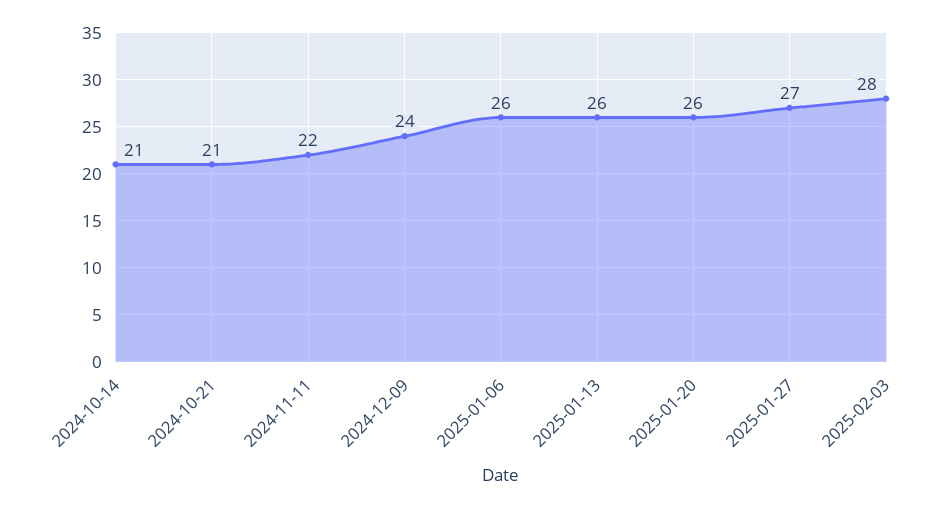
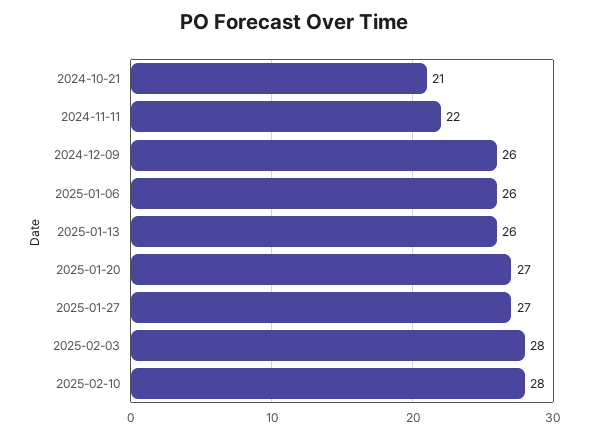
2024-10-14: 21 -> none
2024-12-09: 24 -> 26
2025-01-20: 26 -> 27
2025-02-10: none -> 28

